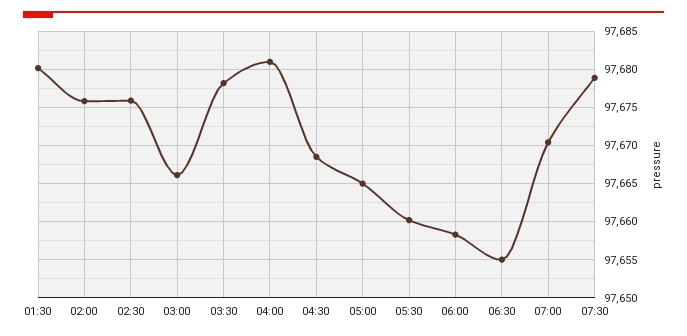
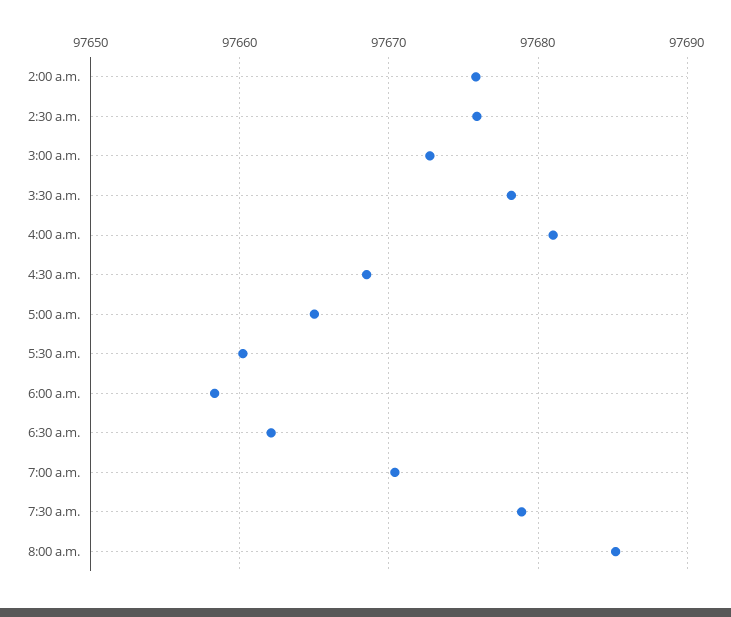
01:30: 97680 -> none
03:00: 97666 -> 97673
06:30: 97655 -> 97662
8:00 a.m.: none -> 97685

